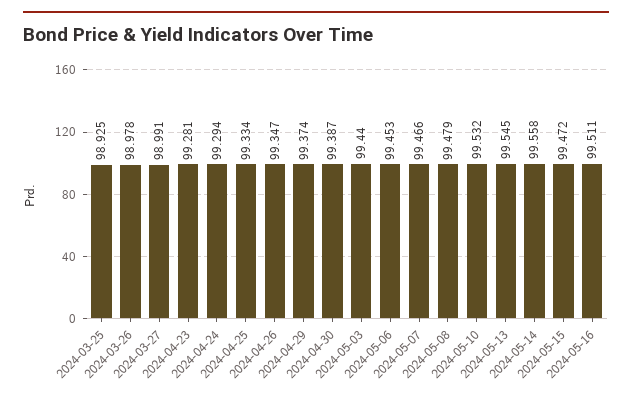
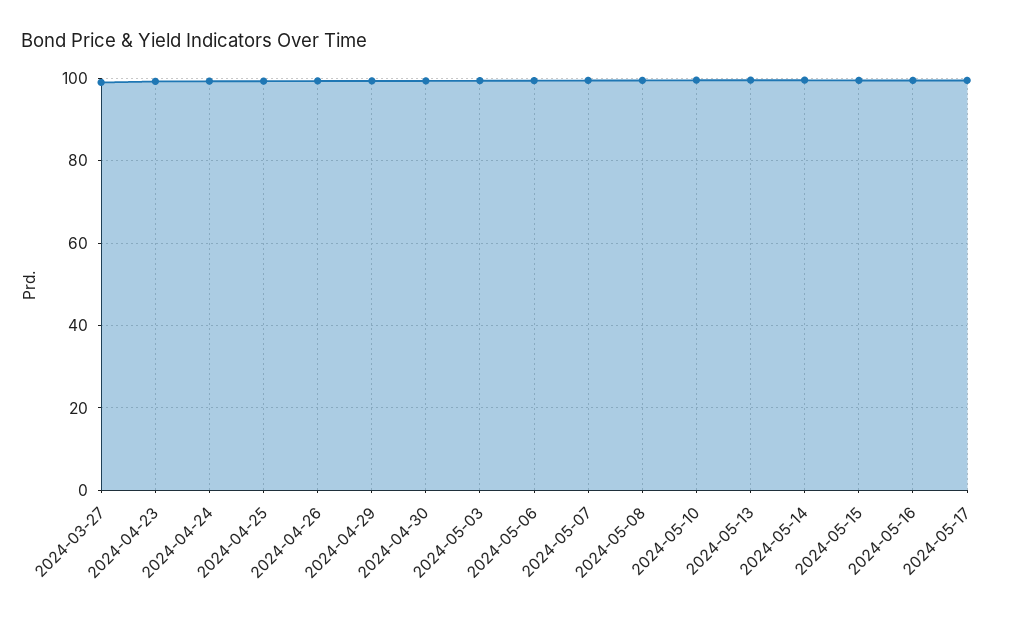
2024-03-25: 98.925 -> none
2024-03-26: 98.978 -> none
2024-05-17: none -> 100

